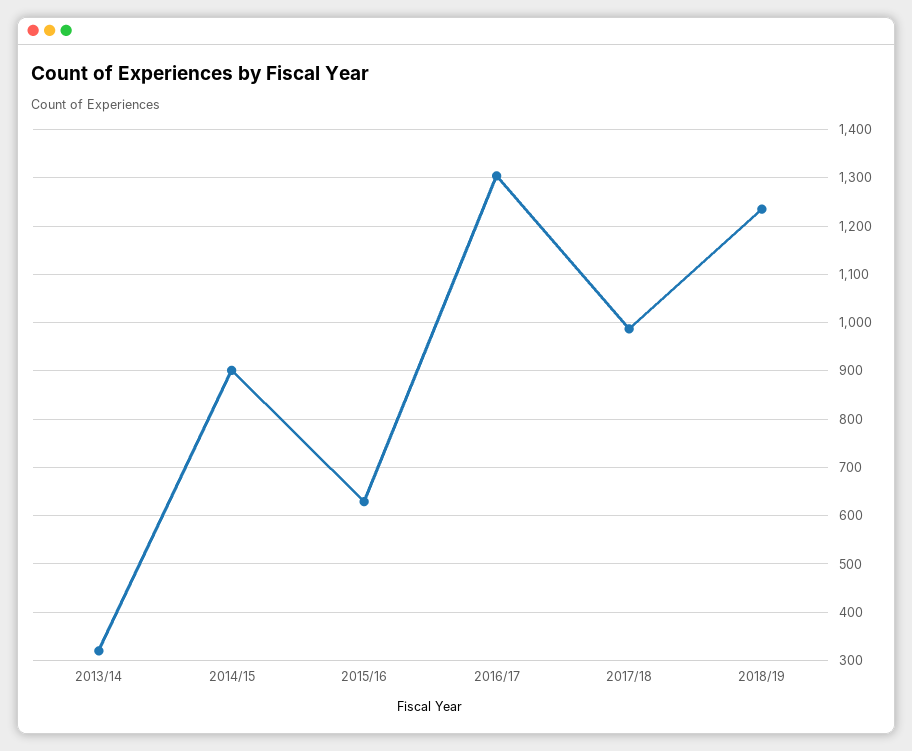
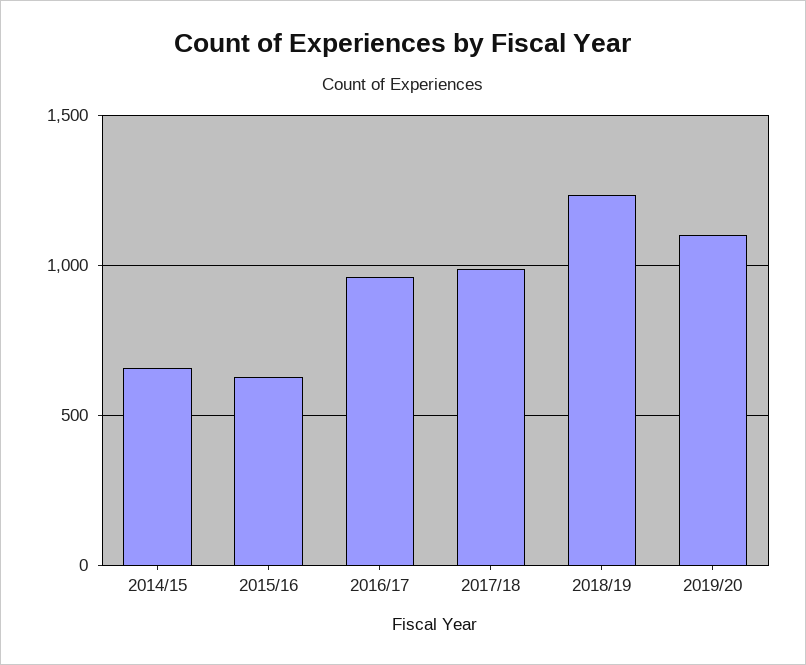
2013/14: 320 -> none
2014/15: 900 -> 650
2016/17: 1300 -> 950
2019/20: none -> 1100

